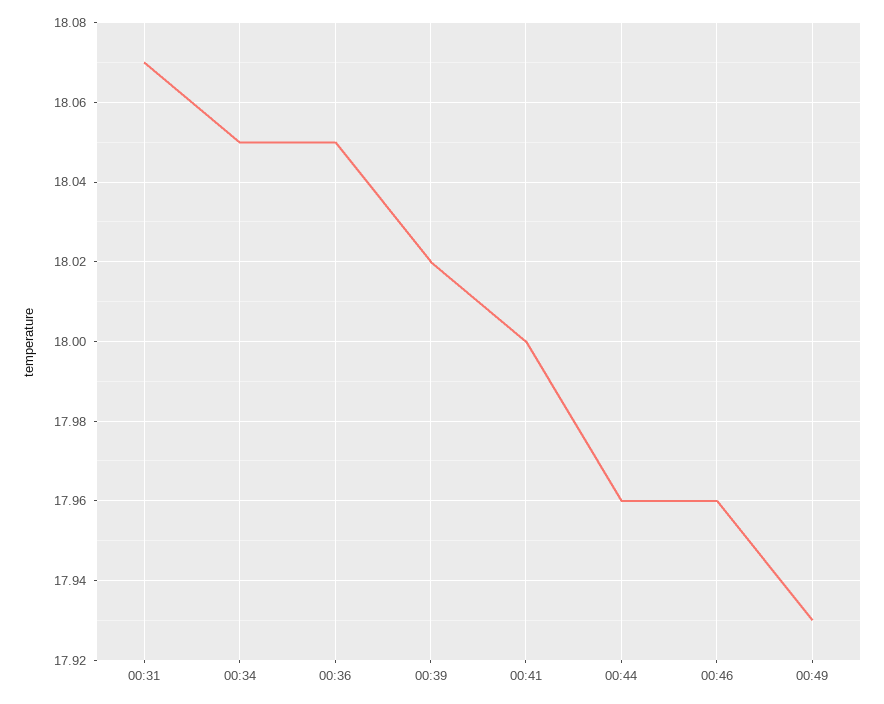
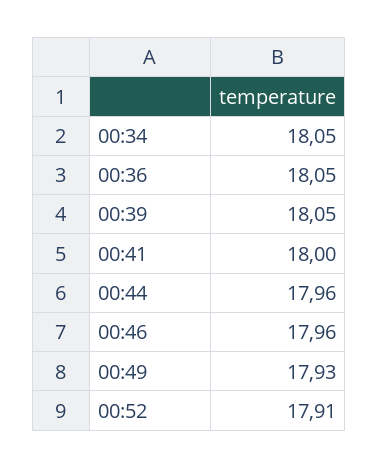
00:31: 18.07 -> none
00:39: 18.02 -> 18.05
00:52: none -> 17.91

